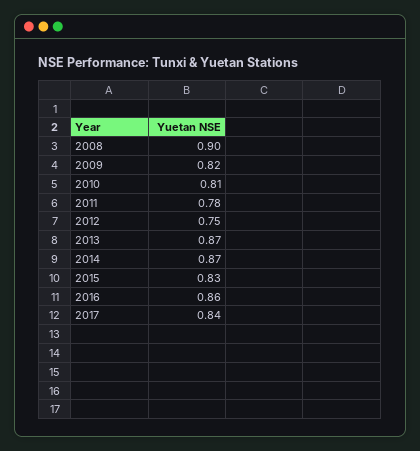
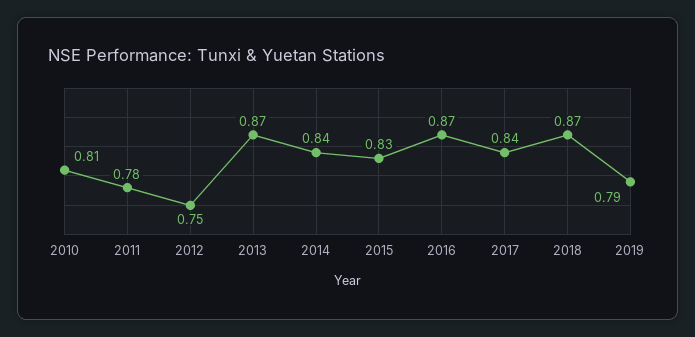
2008: 0.9 -> none
2009: 0.82 -> none
2014: 0.87 -> 0.84
2016: 0.86 -> 0.87
2018: none -> 0.87
2019: none -> 0.79

